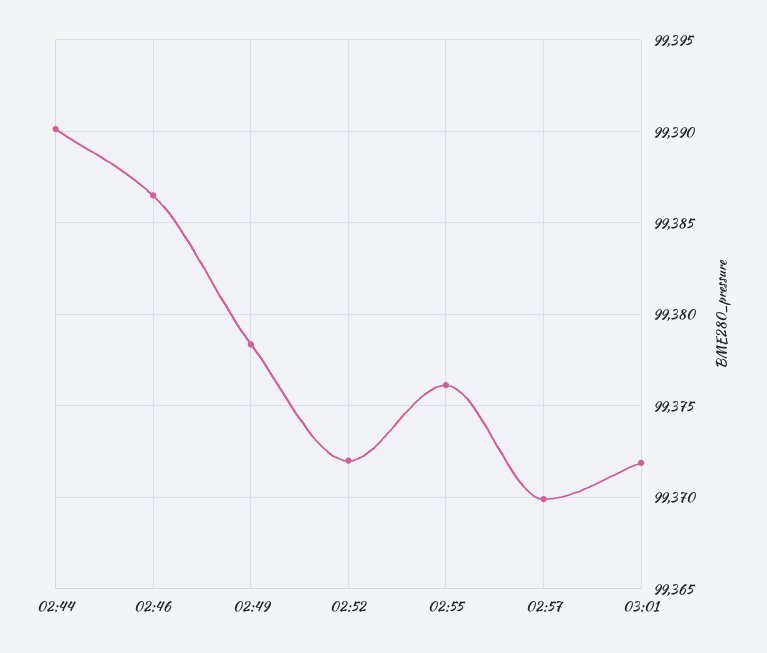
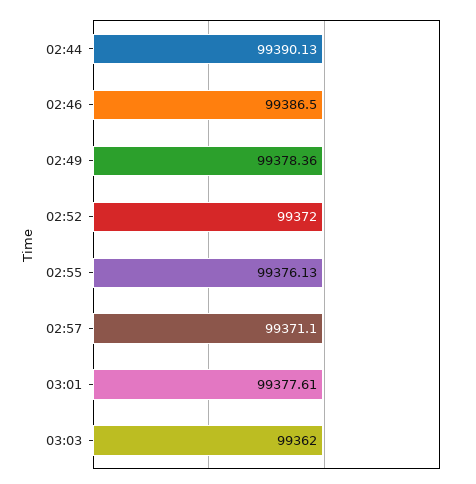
02:57: 99370 -> 99371.1
03:01: 99372 -> 99377.61
03:03: none -> 99362

